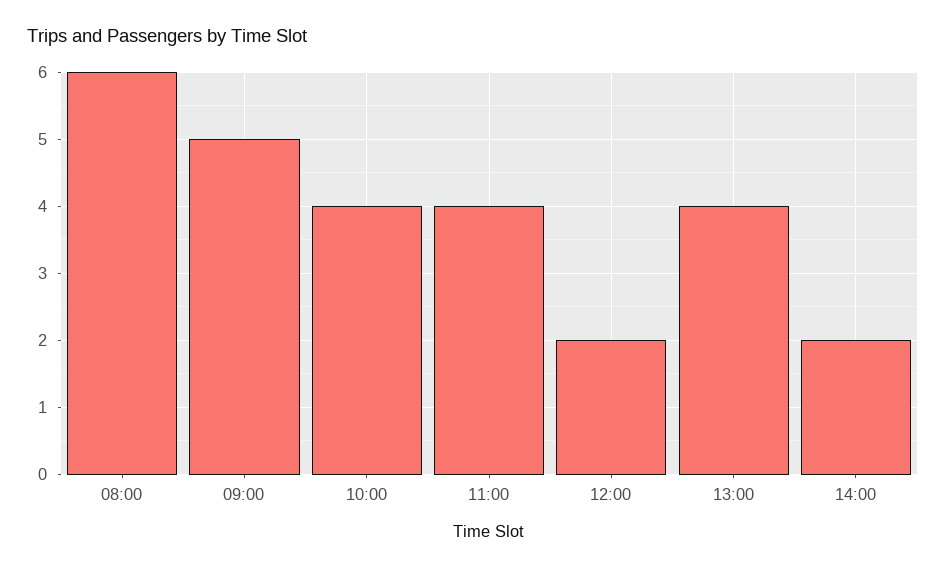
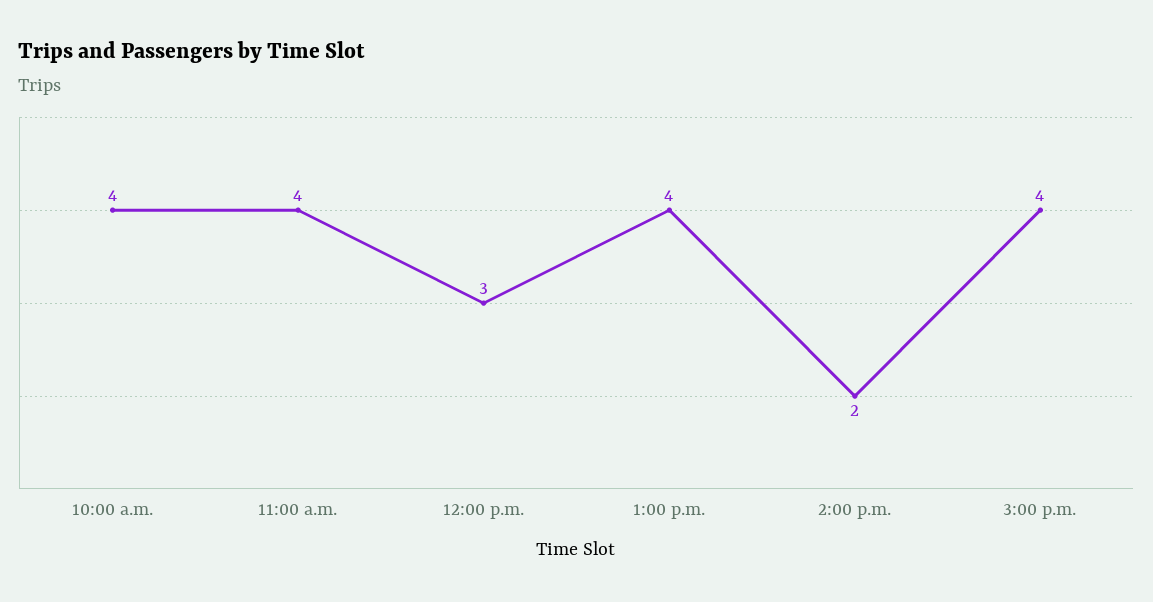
08:00: 6 -> none
09:00: 5 -> none
12:00: 2 -> 3
3:00 p.m.: none -> 4

